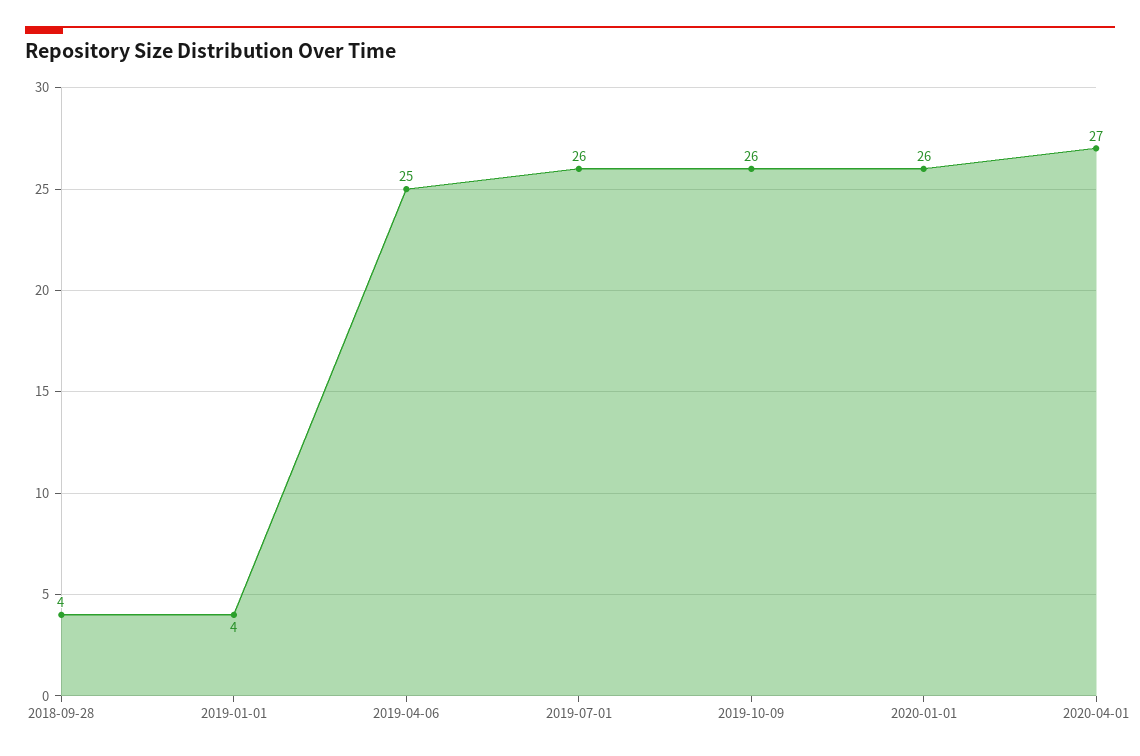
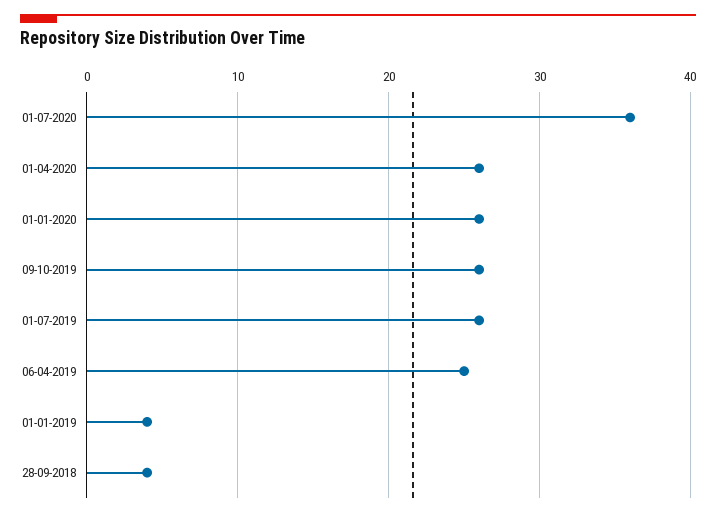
2020-04-01: 27 -> 26
01-07-2020: none -> 36

